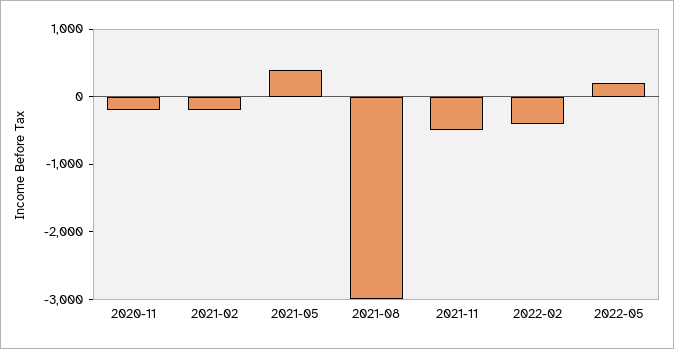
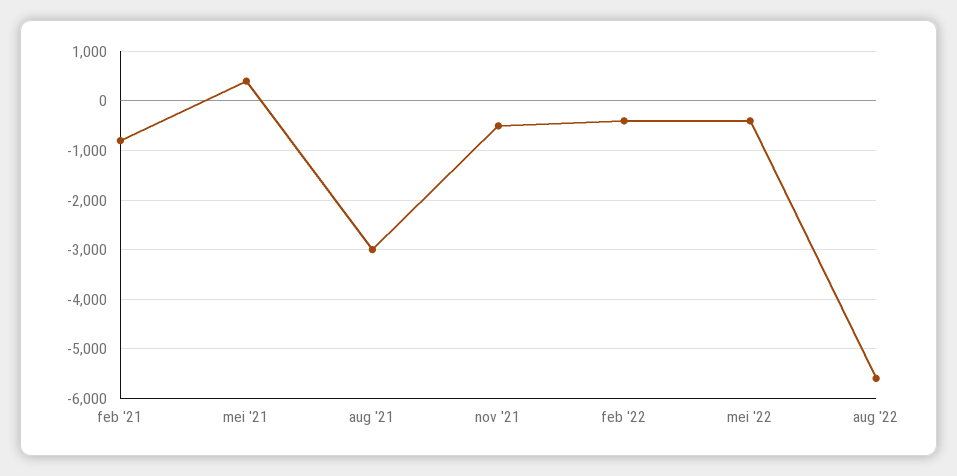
2020-11: -200 -> none
2021-02: -200 -> -800
2022-05: 200 -> -400
aug '22: none -> -5600

